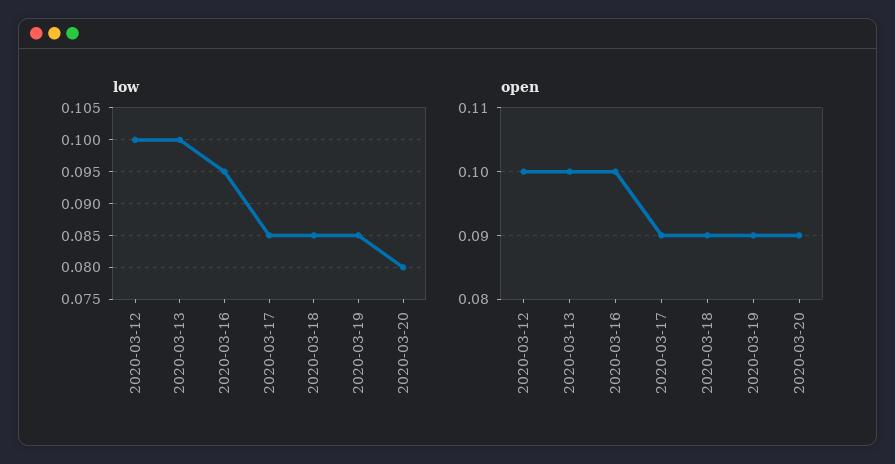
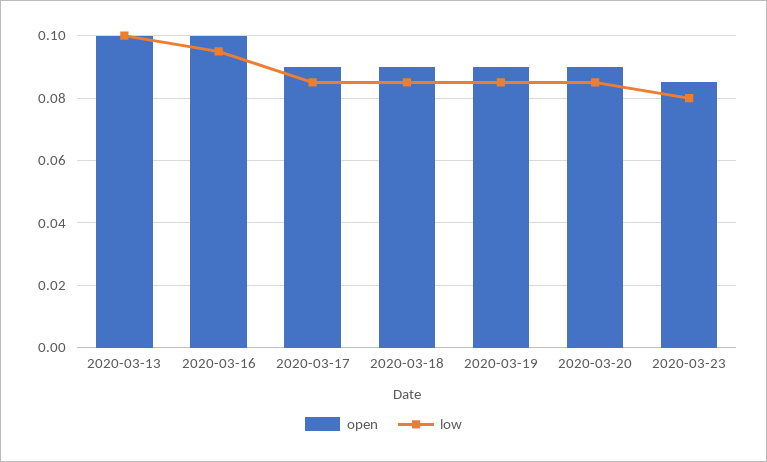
low, 2020-03-12: 0.1 -> none
low, 2020-03-20: 0.08 -> 0.085
open, 2020-03-12: 0.1 -> none
open, 2020-03-23: none -> 0.085
low, 2020-03-23: none -> 0.08

